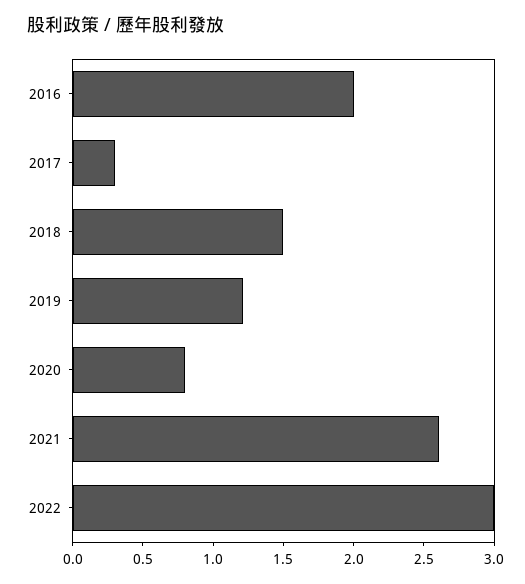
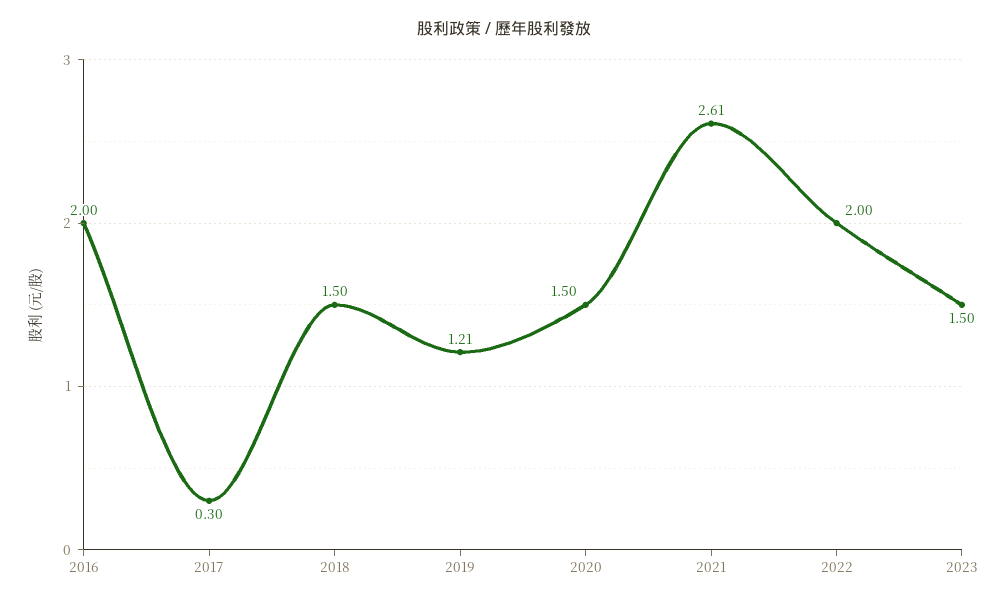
2020: 0.8 -> 1.5
2022: 3 -> 2
2023: none -> 1.5

